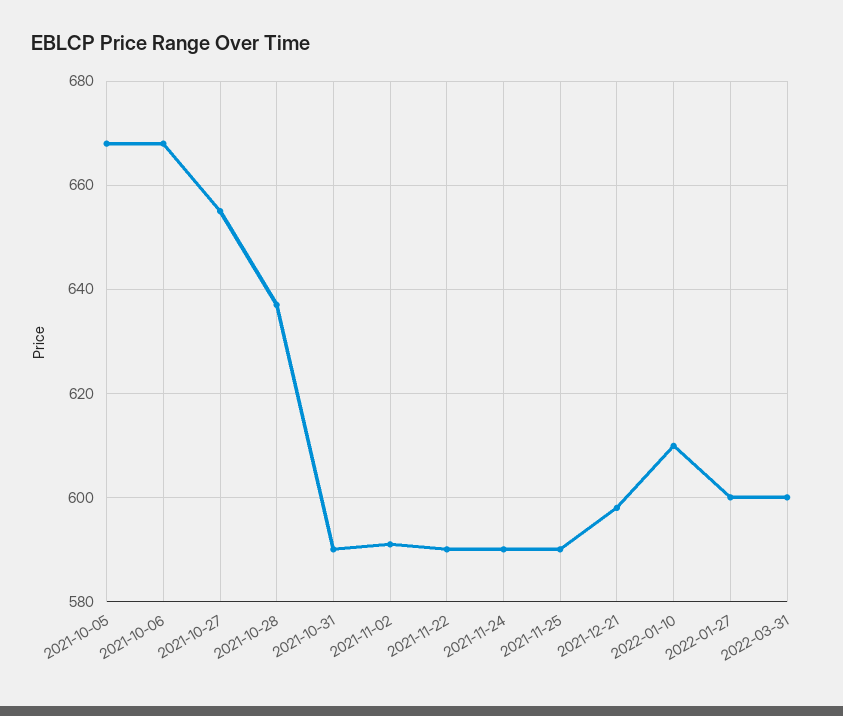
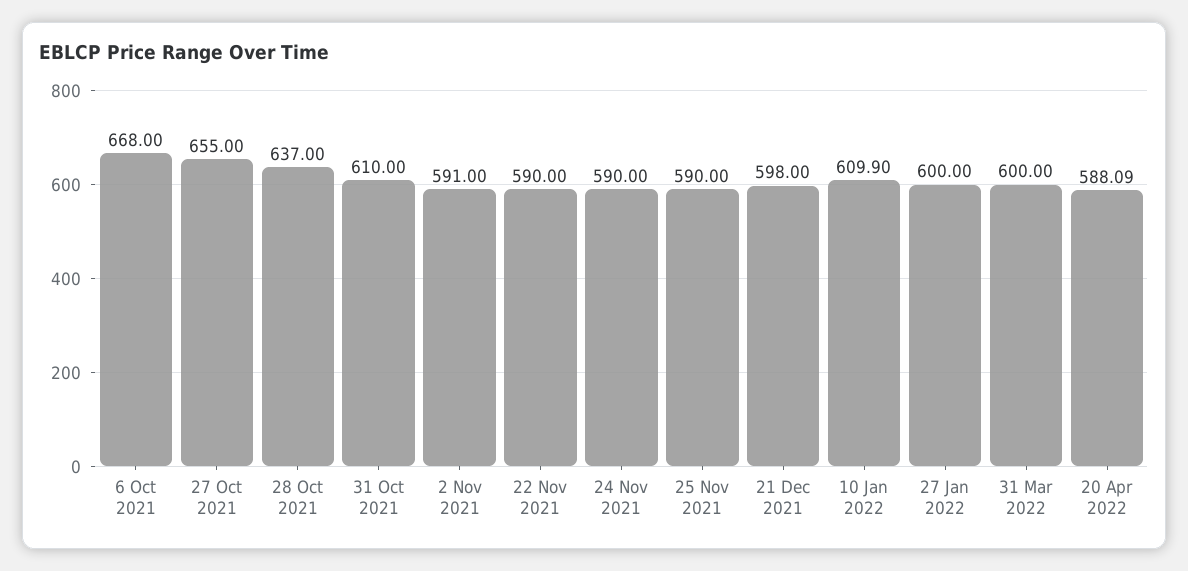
2021-10-05: 668 -> none
2021-10-31: 590 -> 610
20 Apr 2022: none -> 588.09

